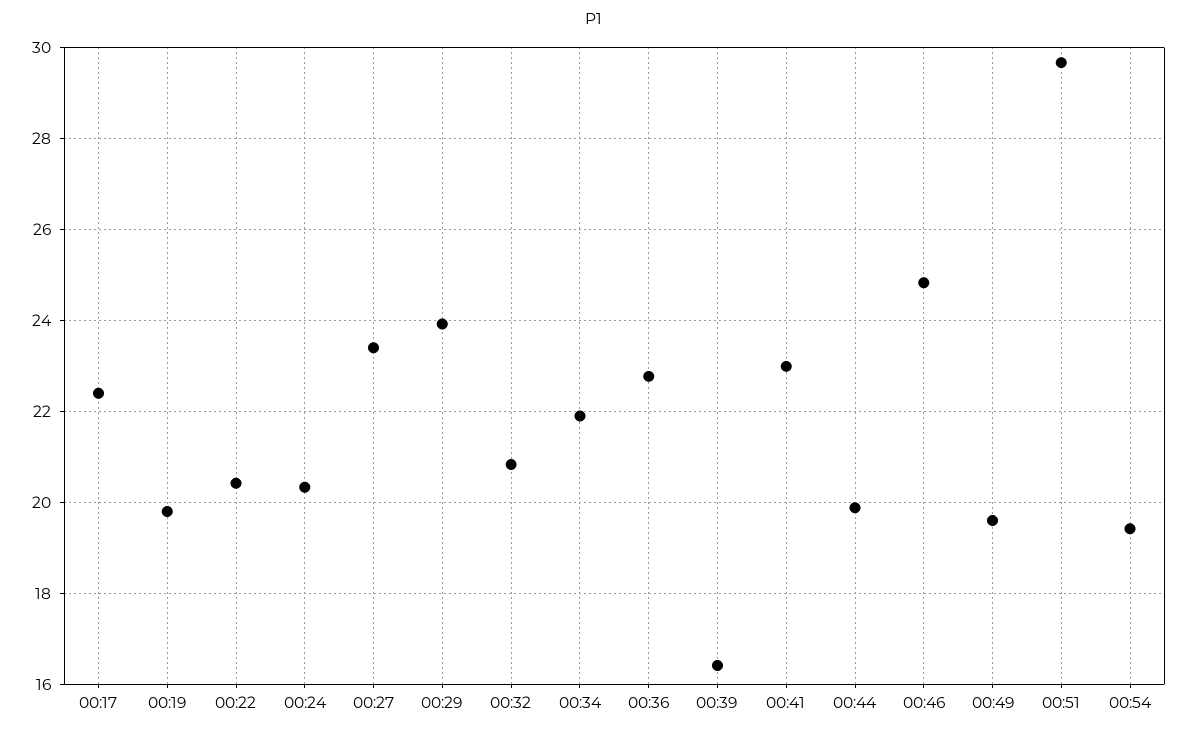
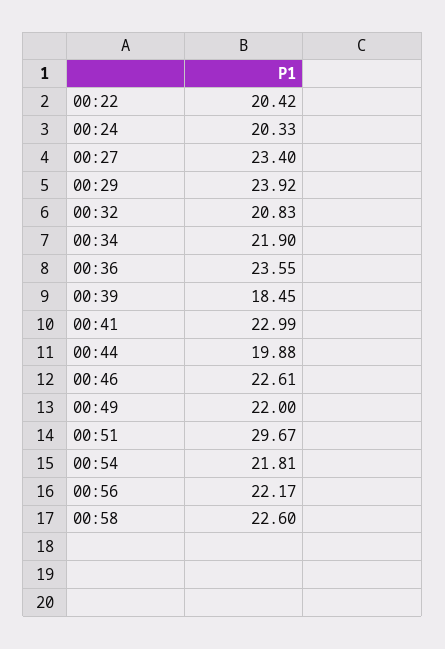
00:17: 22.4 -> none
00:19: 19.8 -> none
00:36: 22.8 -> 23.55
00:39: 16.4 -> 18.45
00:46: 24.8 -> 22.61
00:49: 19.6 -> 22
00:54: 19.4 -> 21.81
00:56: none -> 22.17
00:58: none -> 22.6

